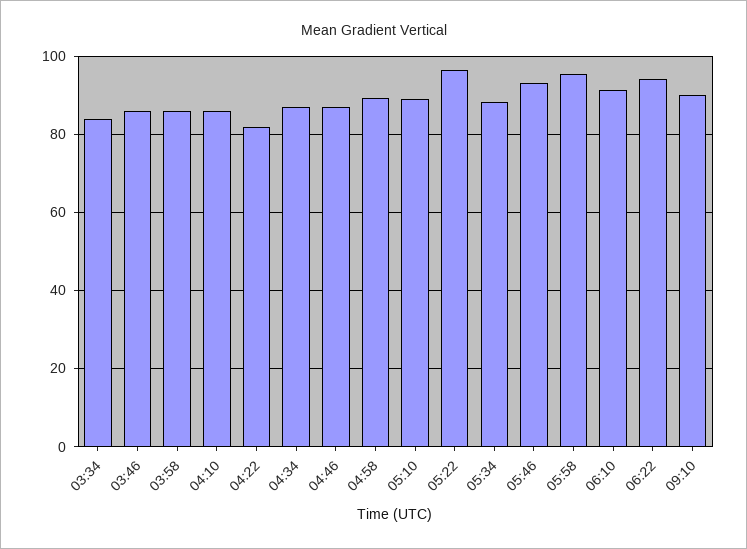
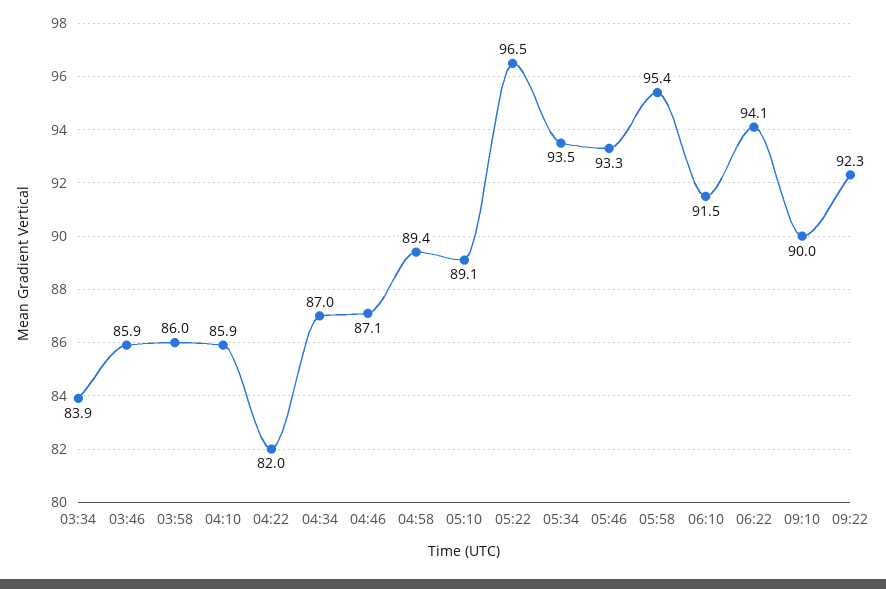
05:34: 88 -> 93.5
09:22: none -> 92.3

